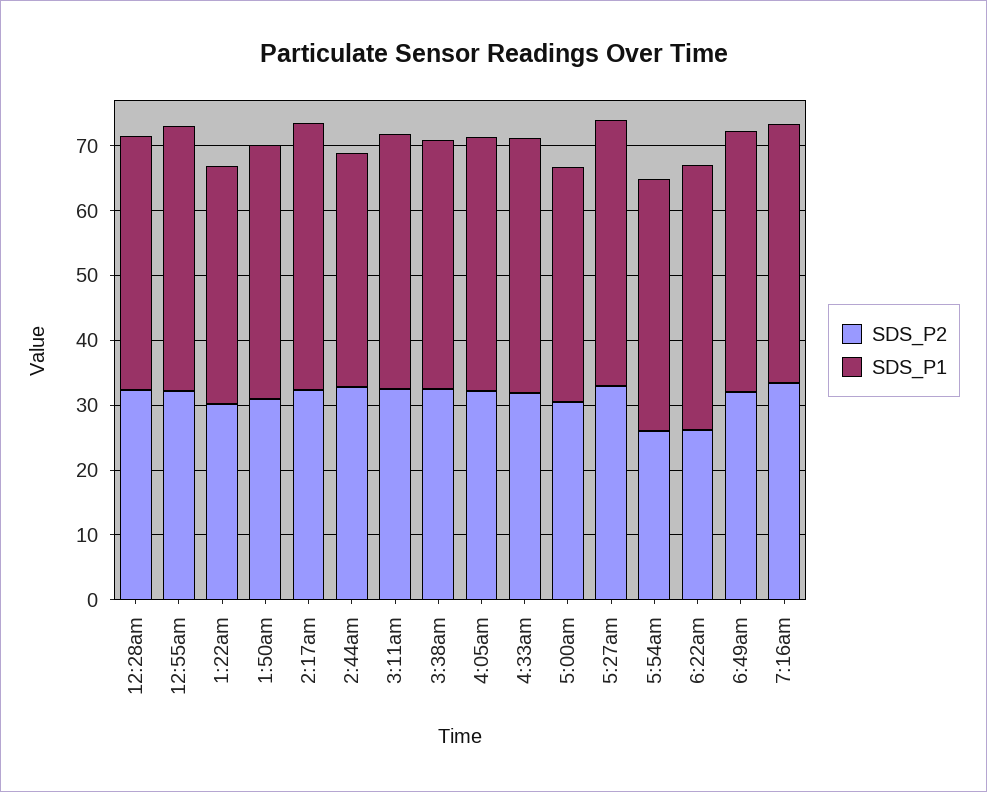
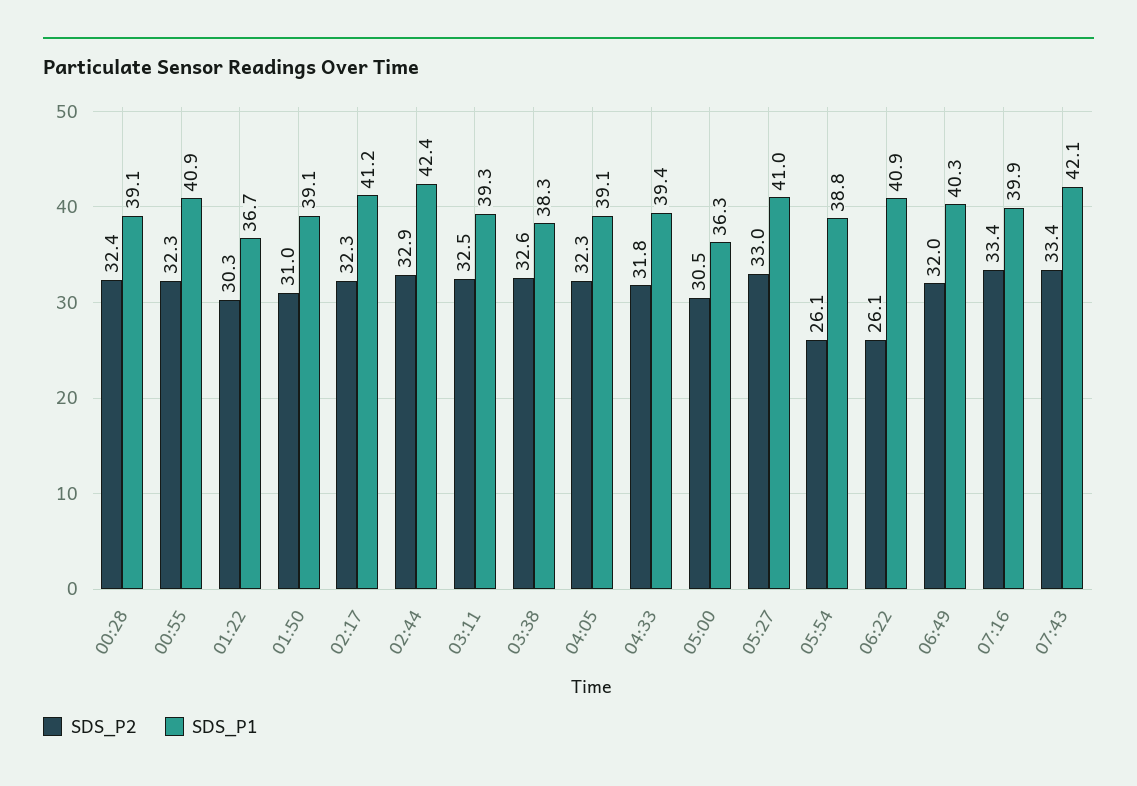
SDS_P1, 2:44am: 36 -> 42.4
SDS_P2, 07:43: none -> 33.4
SDS_P1, 07:43: none -> 42.1

